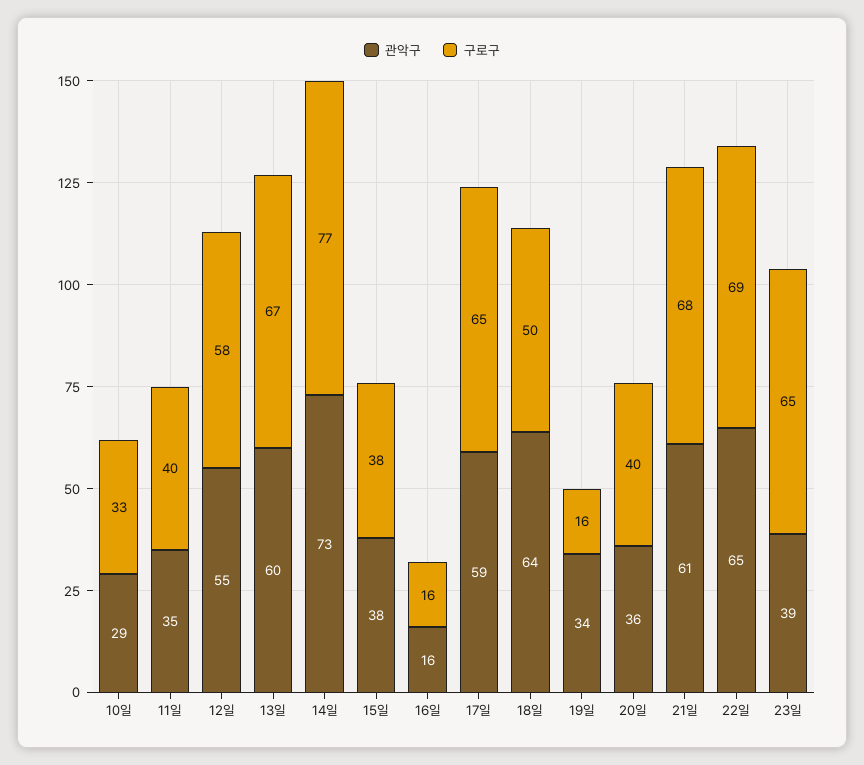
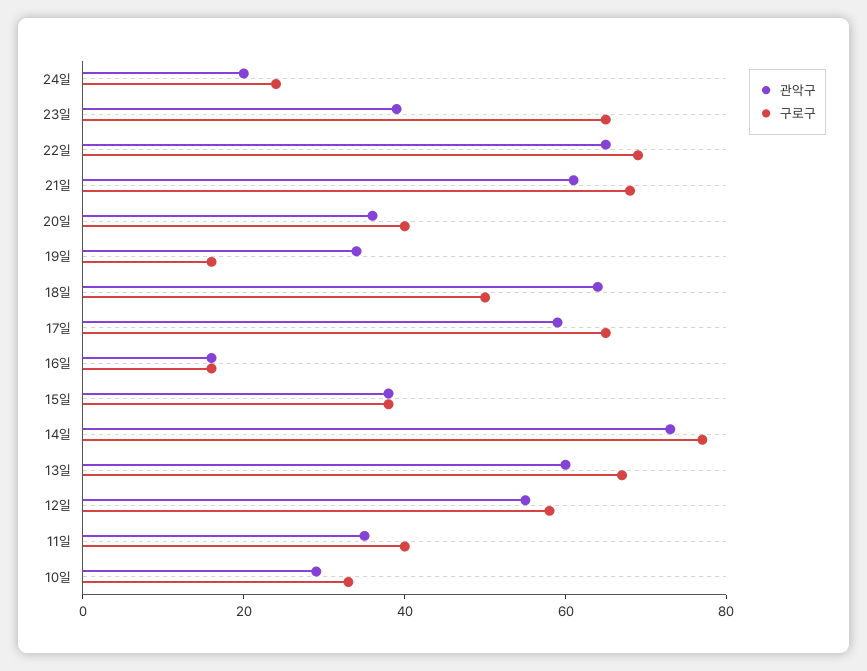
관악구, 24일: none -> 20
구로구, 24일: none -> 25

